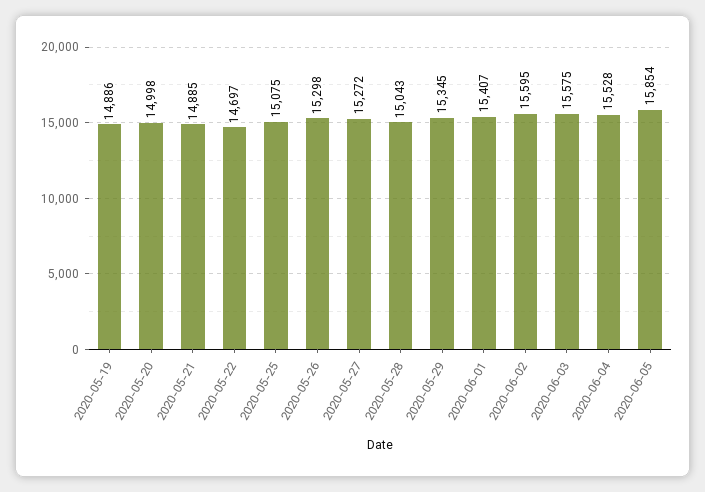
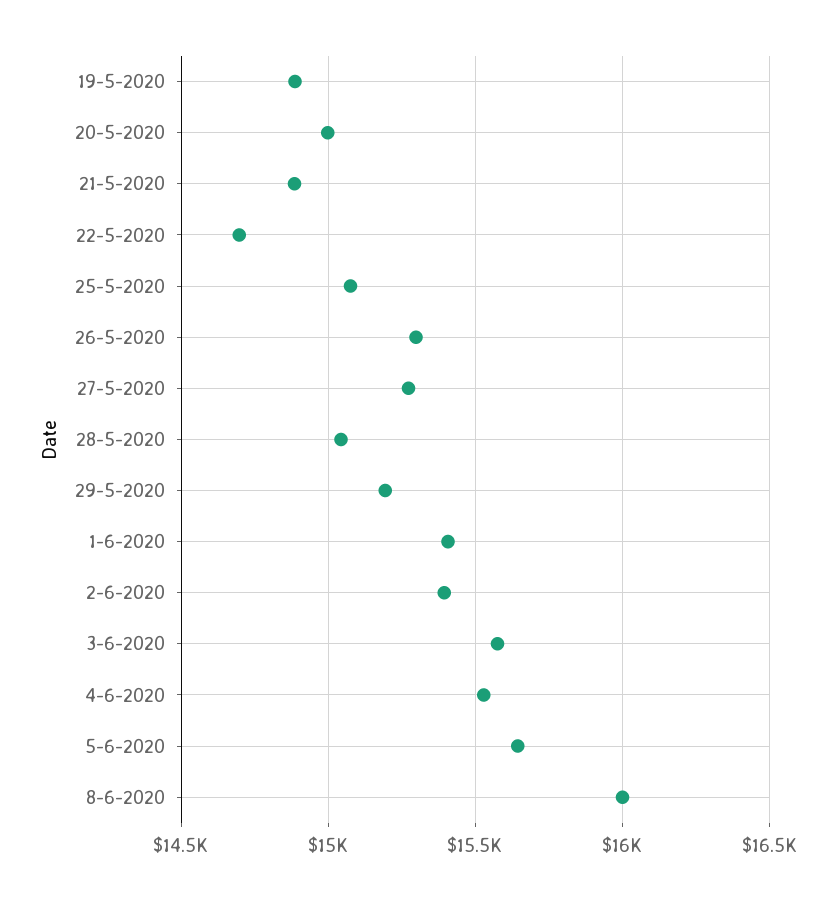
2020-05-29: 15345 -> 15200
2020-06-02: 15595 -> 15400
2020-06-05: 15854 -> 15650
8-6-2020: none -> 16000

